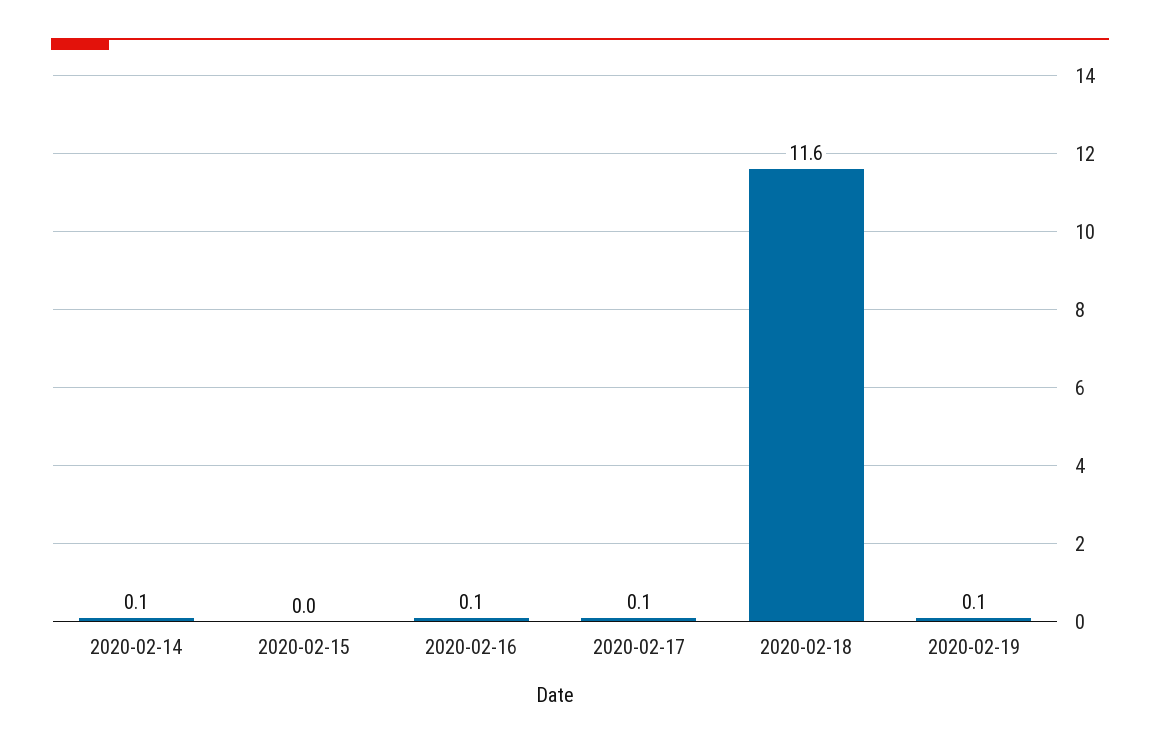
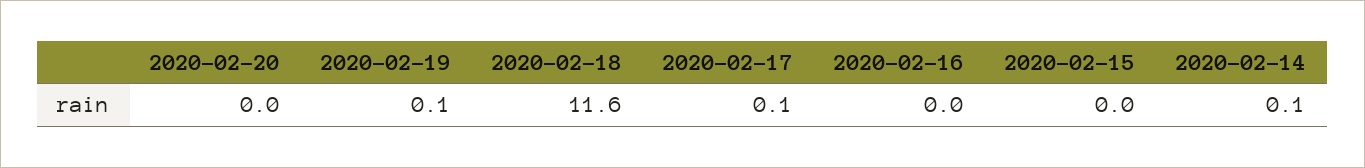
2020-02-16: 0.1 -> 0
2020-02-20: none -> 0

